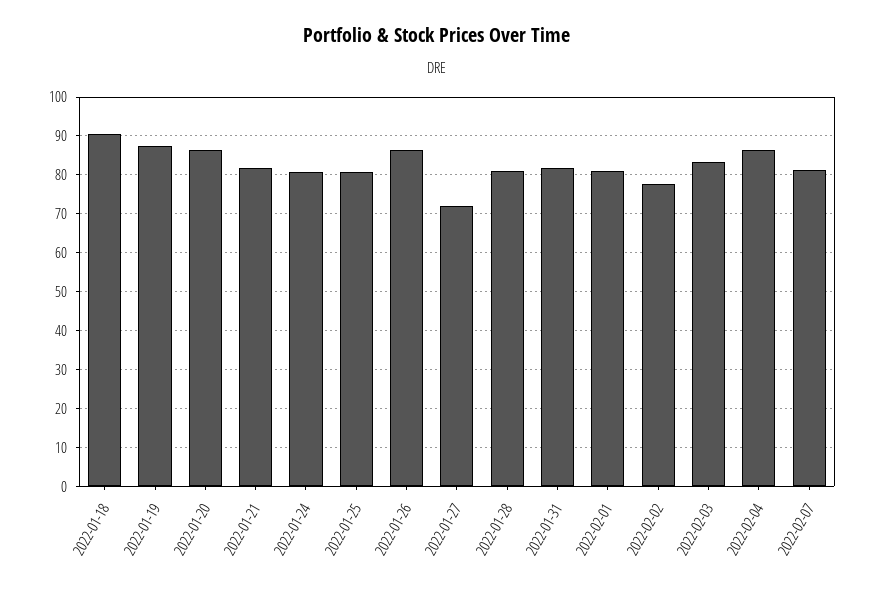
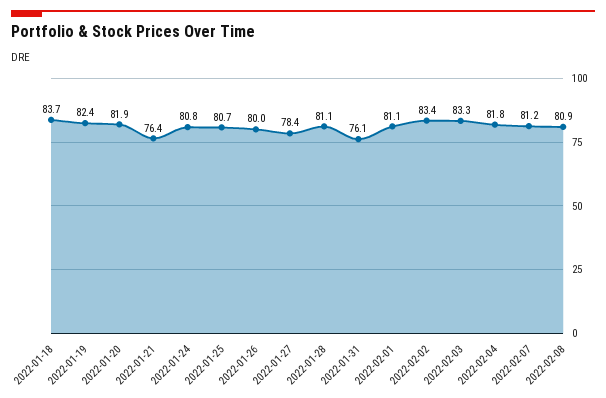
2022-01-18: 90 -> 83.7
2022-01-19: 88 -> 82.4
2022-01-20: 86 -> 81.9
2022-01-21: 82 -> 76.4
2022-01-26: 86 -> 80
2022-01-27: 72 -> 78.4
2022-01-31: 82 -> 76.1
2022-02-02: 78 -> 83.4
2022-02-04: 86 -> 81.8
2022-02-08: none -> 80.9

